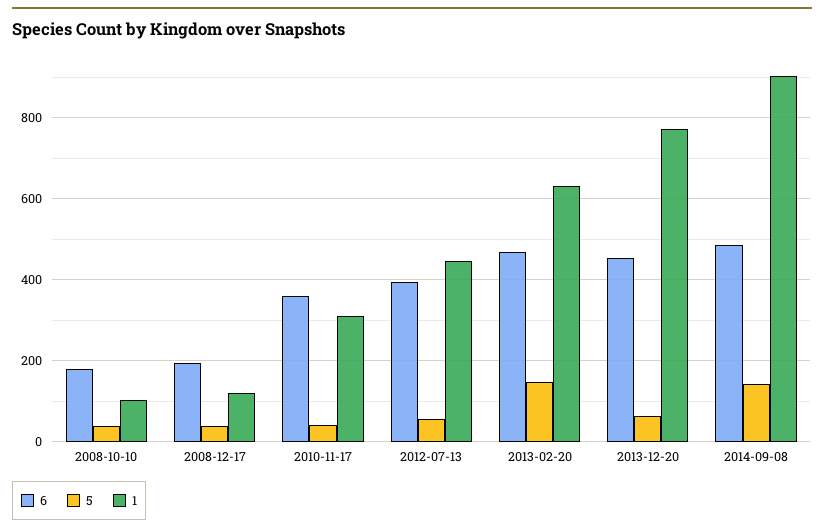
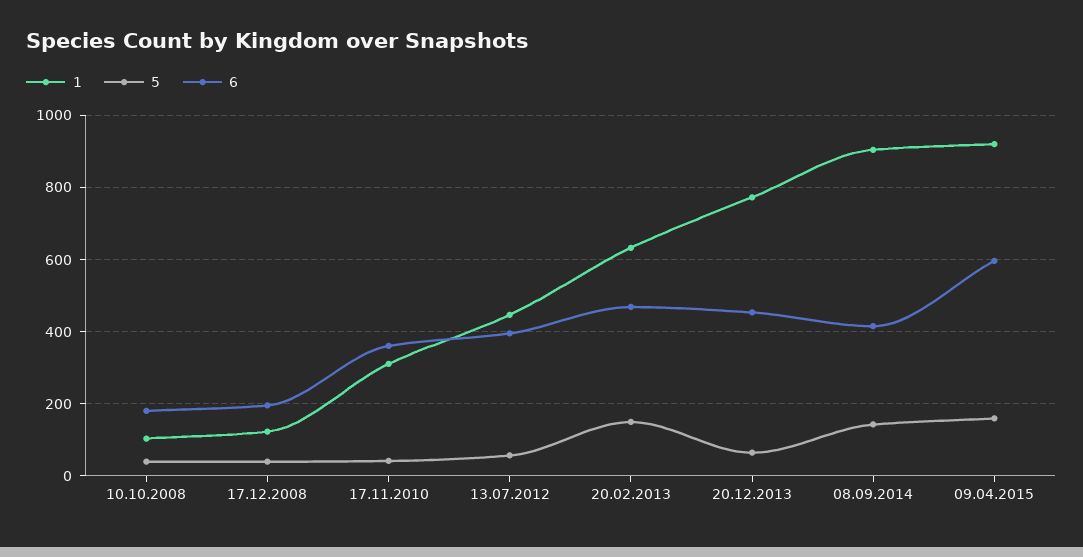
6, 2014-09-08: 480 -> 420
1, 09.04.2015: none -> 920
5, 09.04.2015: none -> 160
6, 09.04.2015: none -> 600

